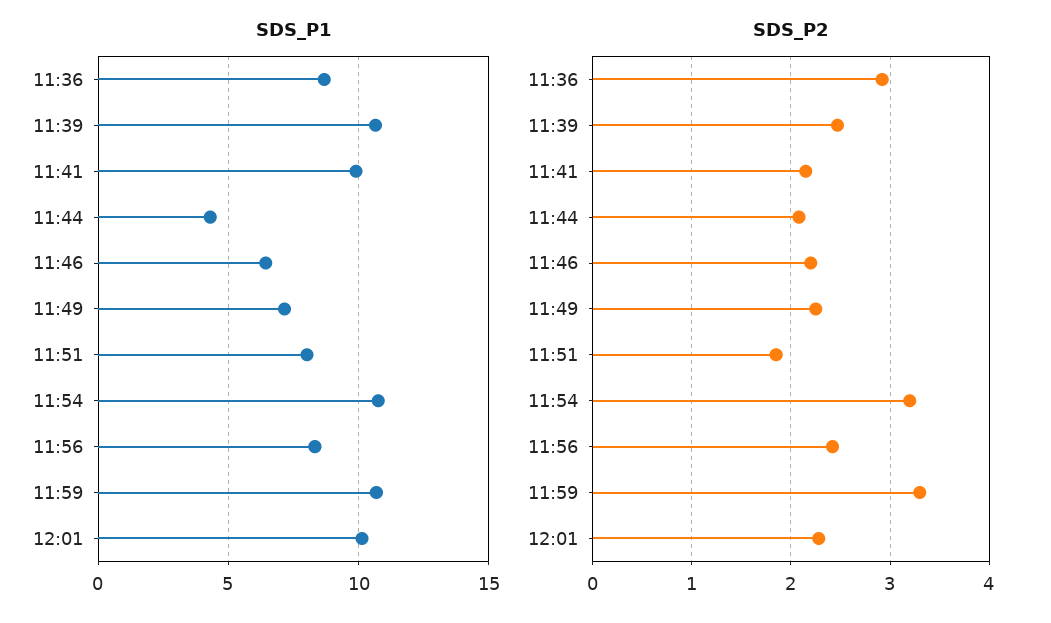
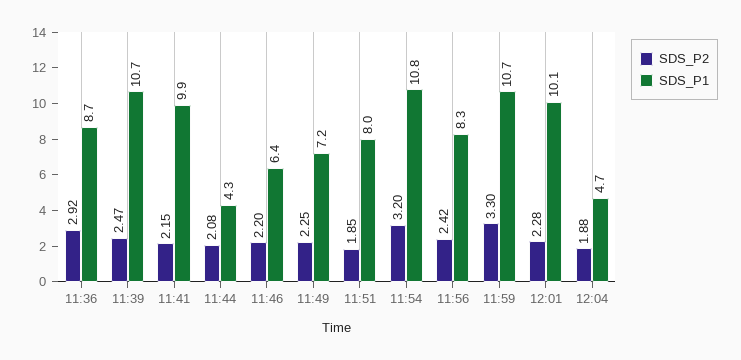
SDS_P2, 12:04: none -> 1.88
SDS_P1, 12:04: none -> 4.7

